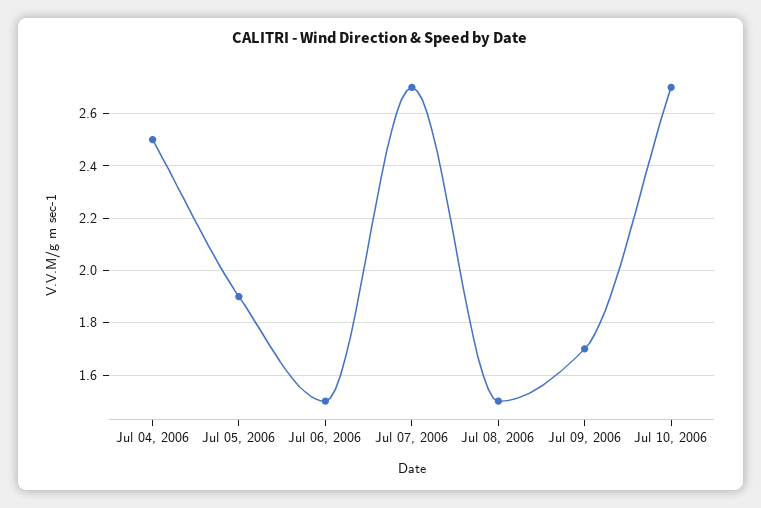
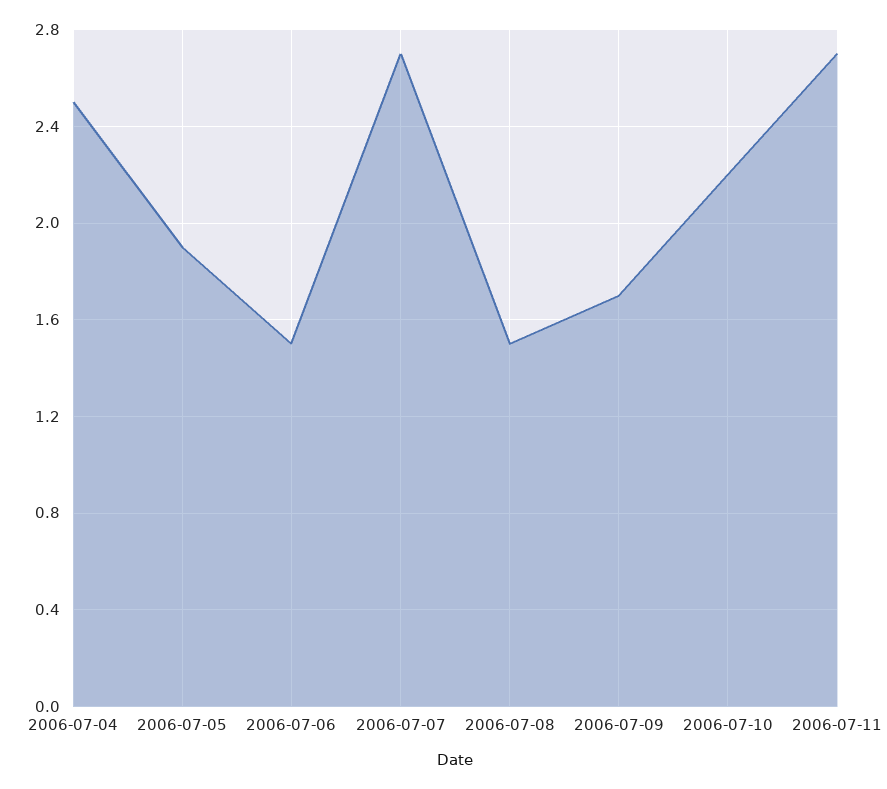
Jul 10, 2006: 2.7 -> 2.2
2006-07-11: none -> 2.7

